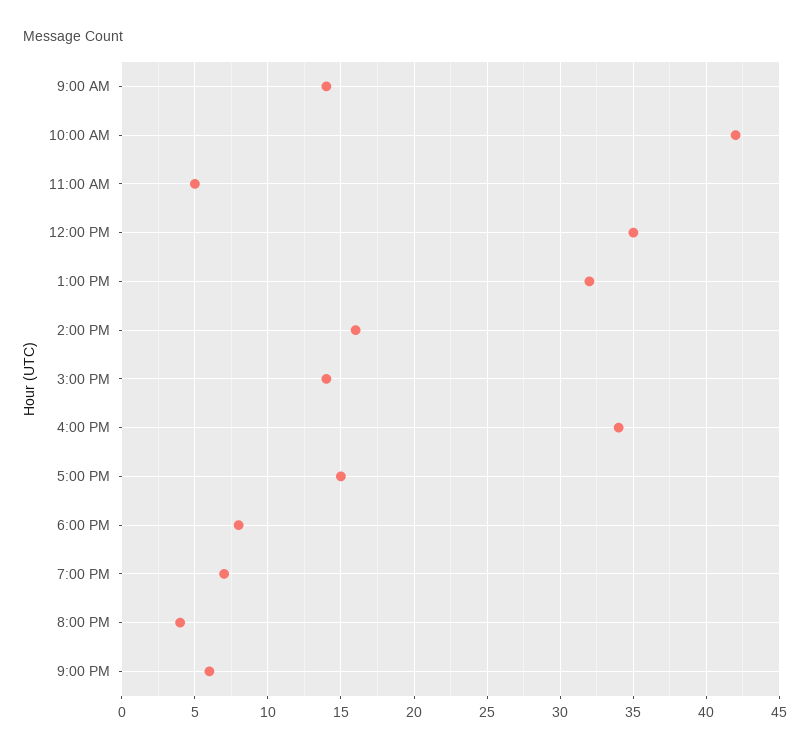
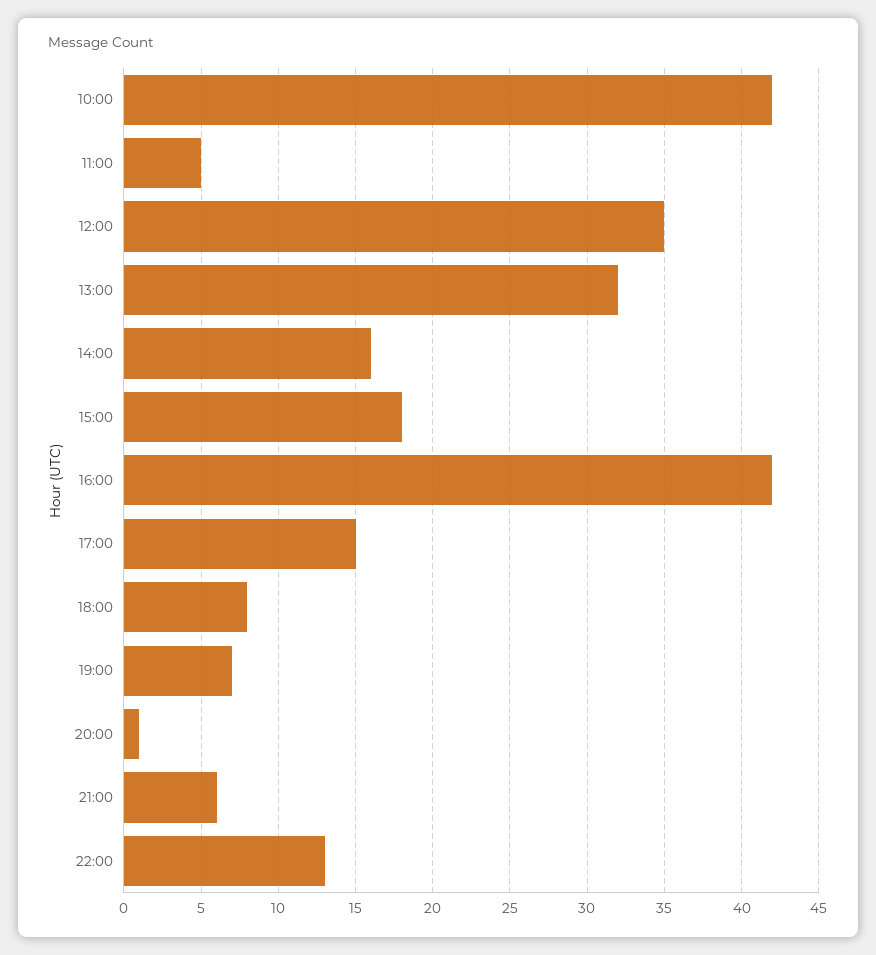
9:00 AM: 14 -> none
3:00 PM: 14 -> 18
4:00 PM: 34 -> 42
8:00 PM: 4 -> 1
22:00: none -> 13

